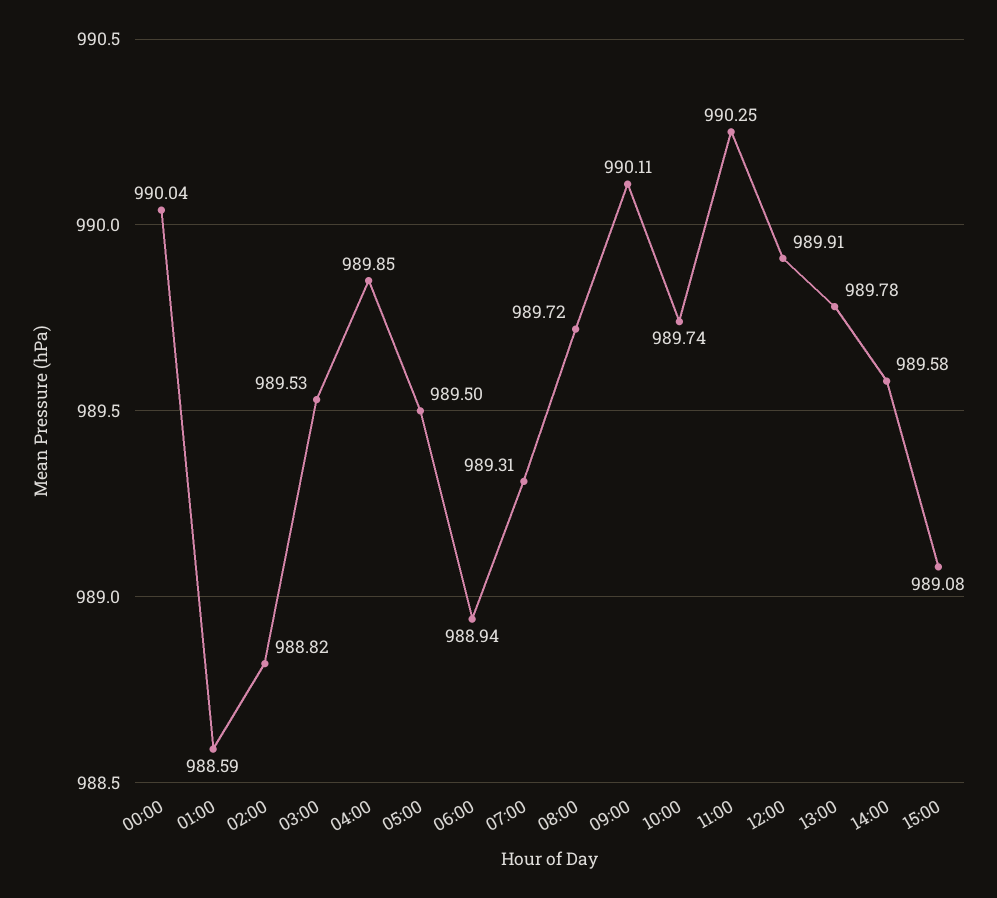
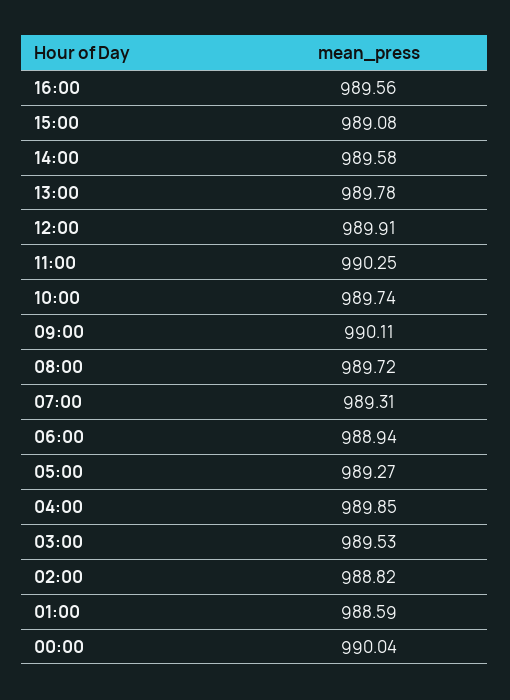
05:00: 989.5 -> 989.27
16:00: none -> 989.56

